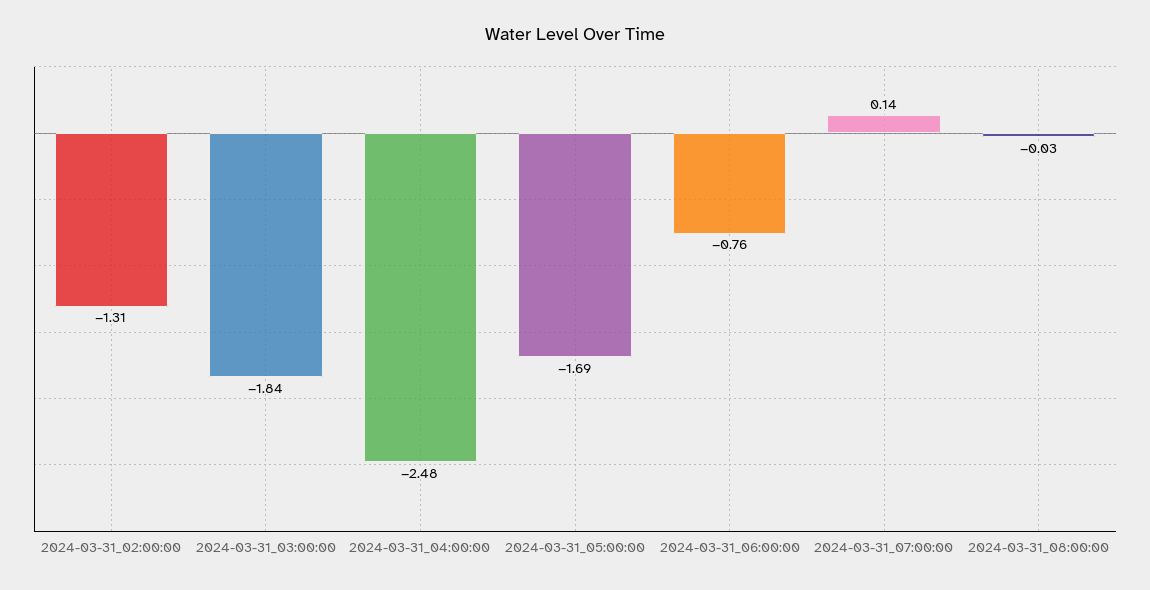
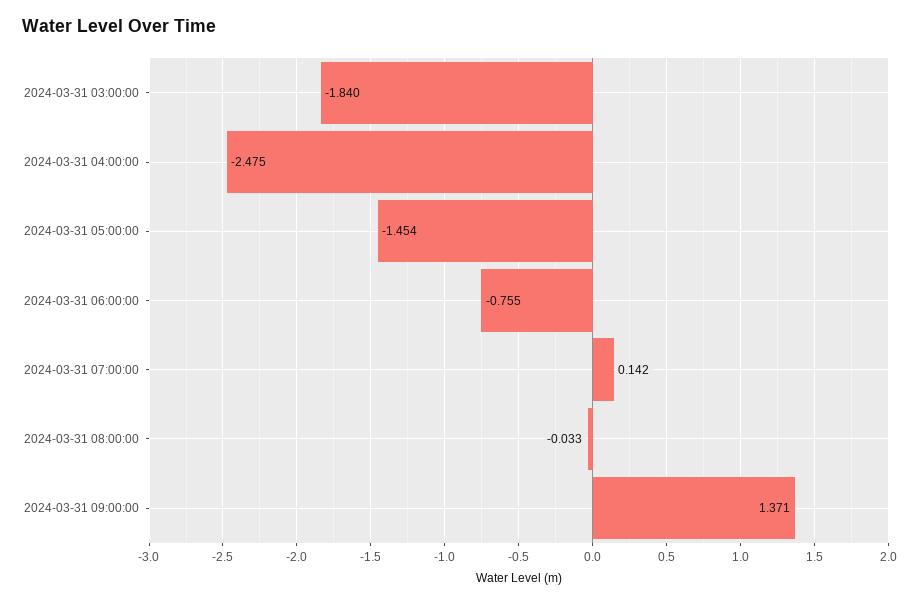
2024-03-31_02:00:00: -1.31 -> none
2024-03-31_05:00:00: -1.69 -> -1.454
2024-03-31 09:00:00: none -> 1.371

